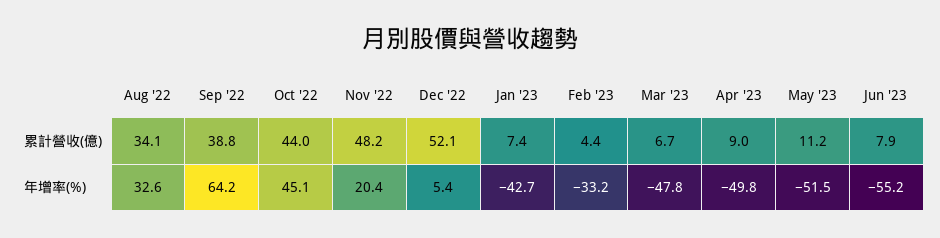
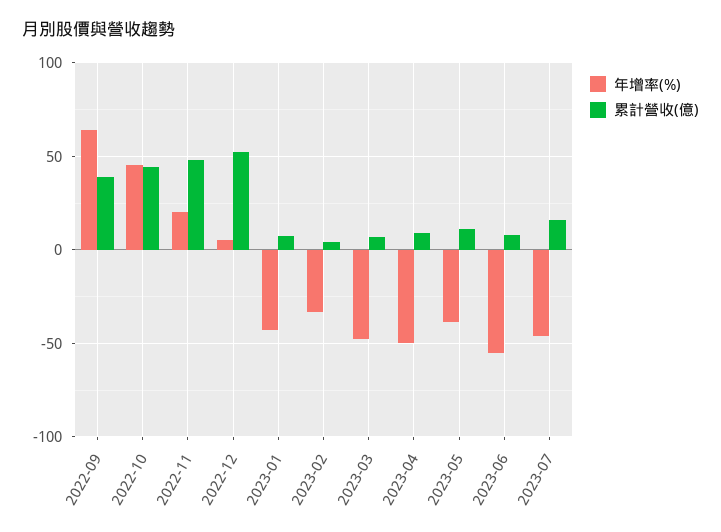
累計營收(億), Aug '22: 34.1 -> none
年增率(%), Aug '22: 32.6 -> none
年增率(%), May '23: -51.5 -> -40
年增率(%), 2023-07: none -> -45
累計營收(億), 2023-07: none -> 15

